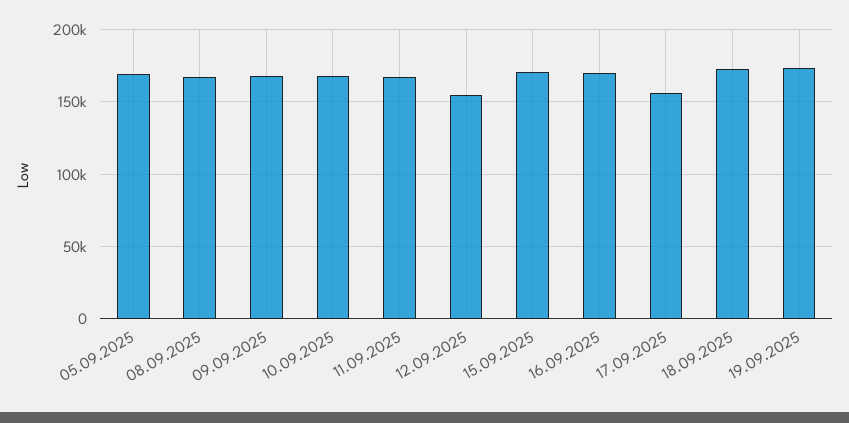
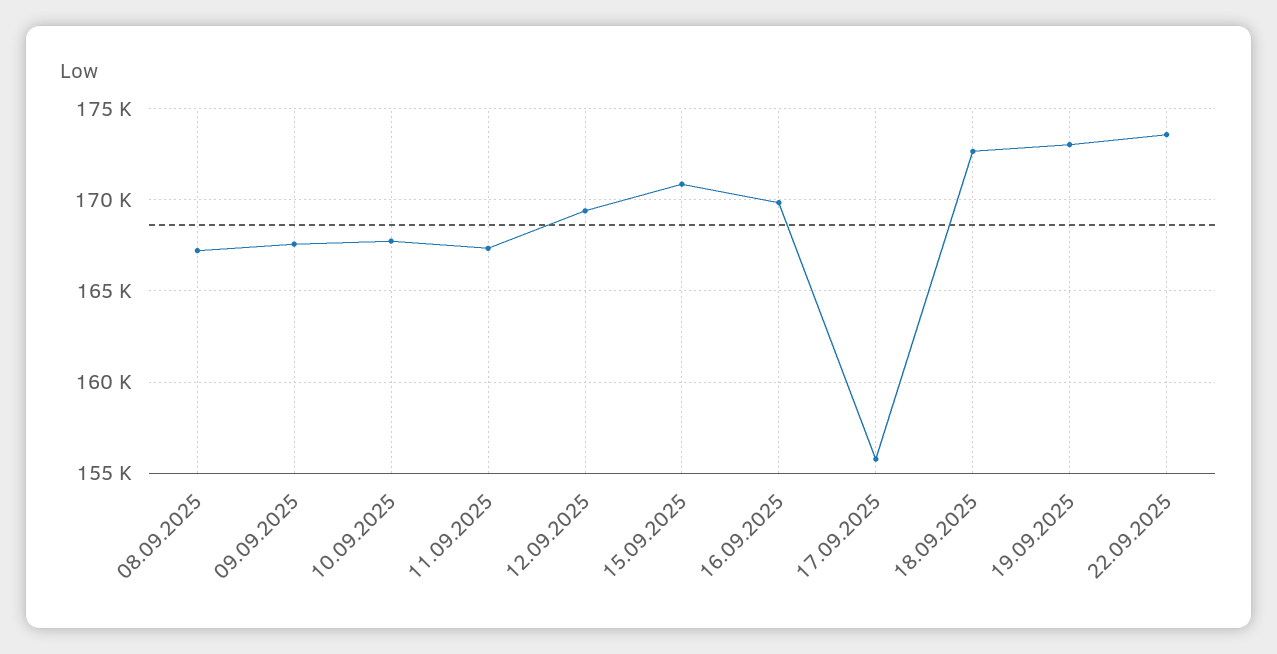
05.09.2025: 170000 -> none
12.09.2025: 155000 -> 169500
22.09.2025: none -> 173500

